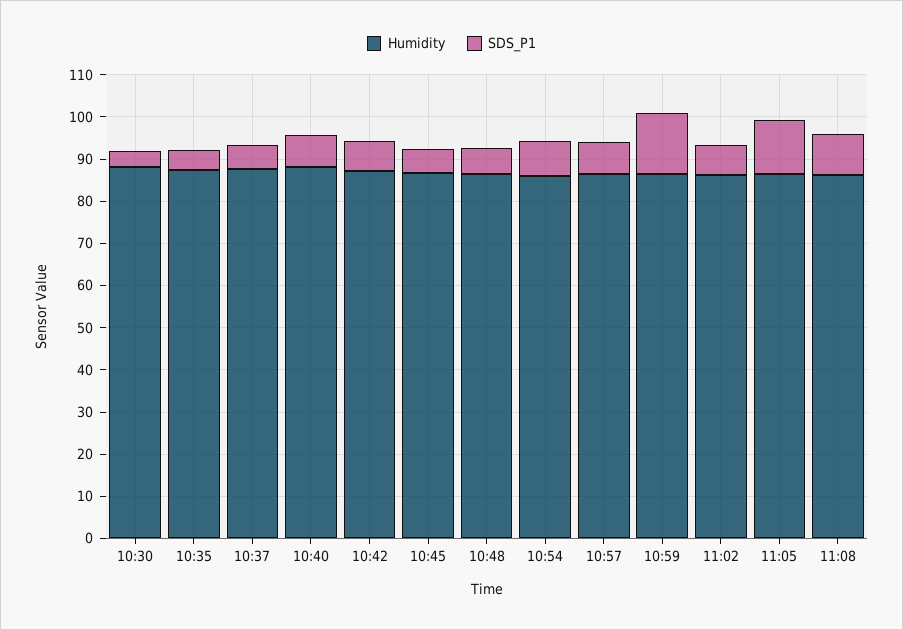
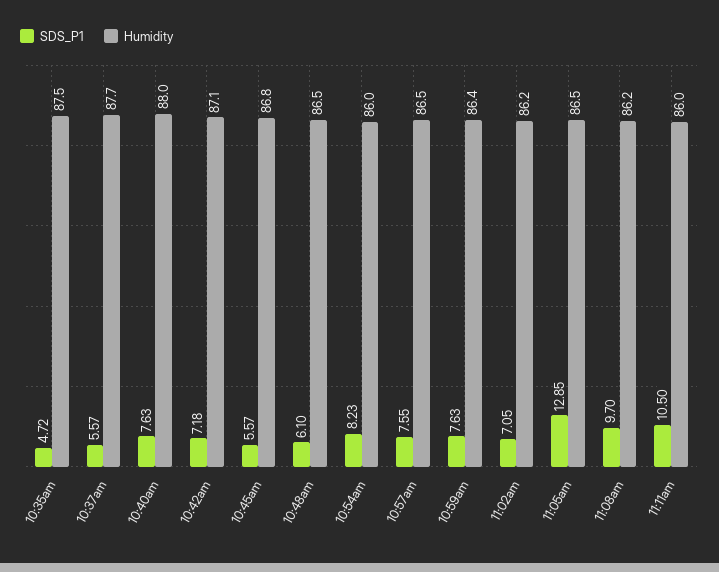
Humidity, 10:30: 88 -> none
SDS_P1, 10:30: 4 -> none
SDS_P1, 10:59: 14 -> 7.63
SDS_P1, 11:11am: none -> 10.5
Humidity, 11:11am: none -> 86

